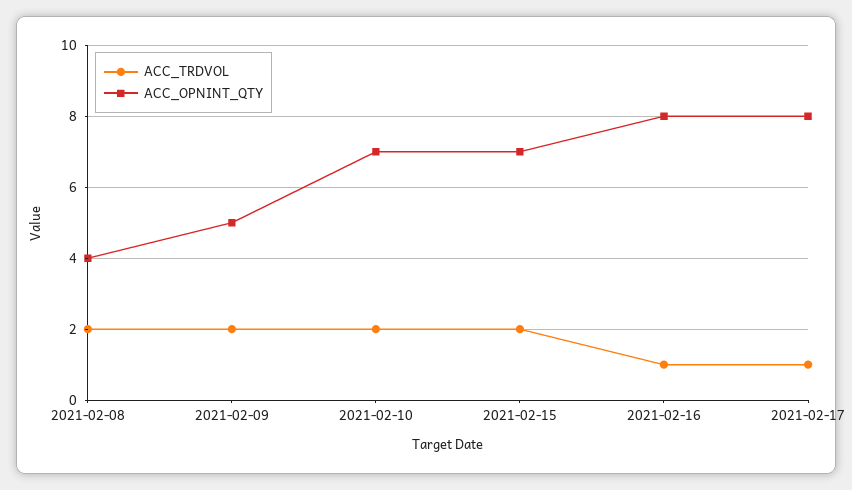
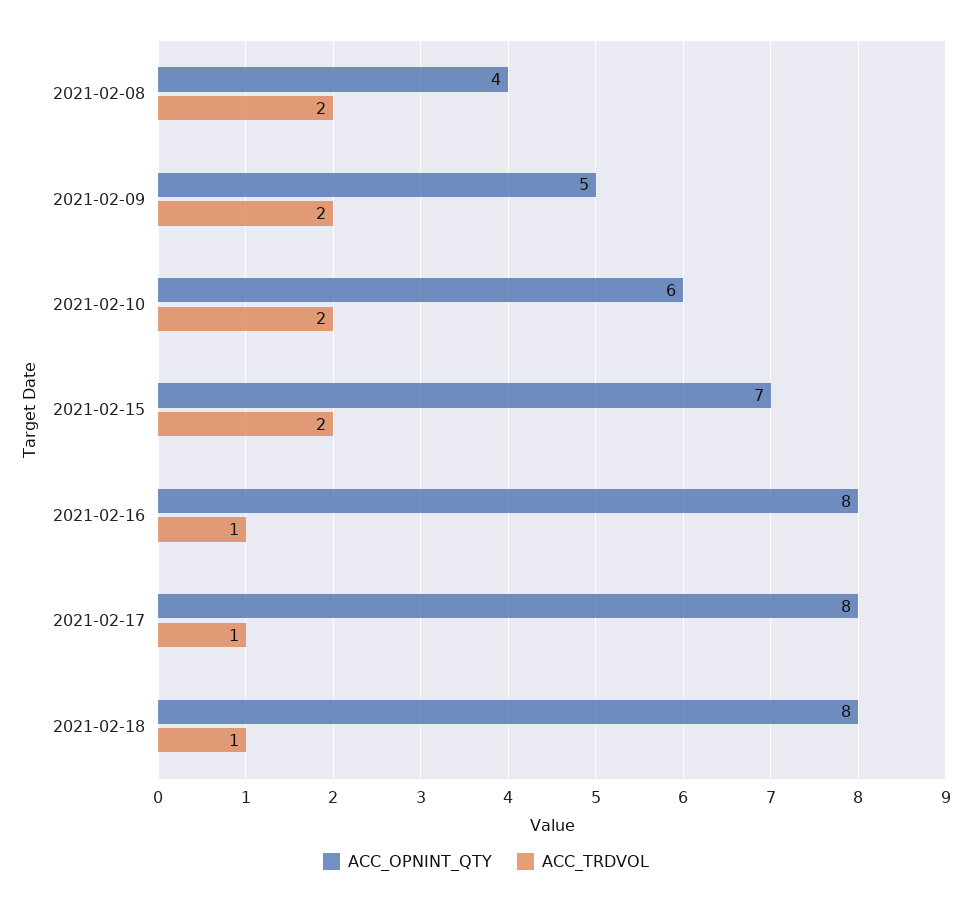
ACC_OPNINT_QTY, 2021-02-10: 7 -> 6
ACC_OPNINT_QTY, 2021-02-18: none -> 8
ACC_TRDVOL, 2021-02-18: none -> 1

